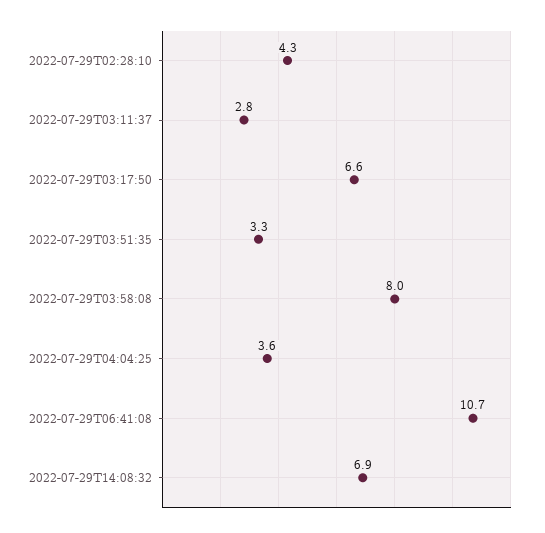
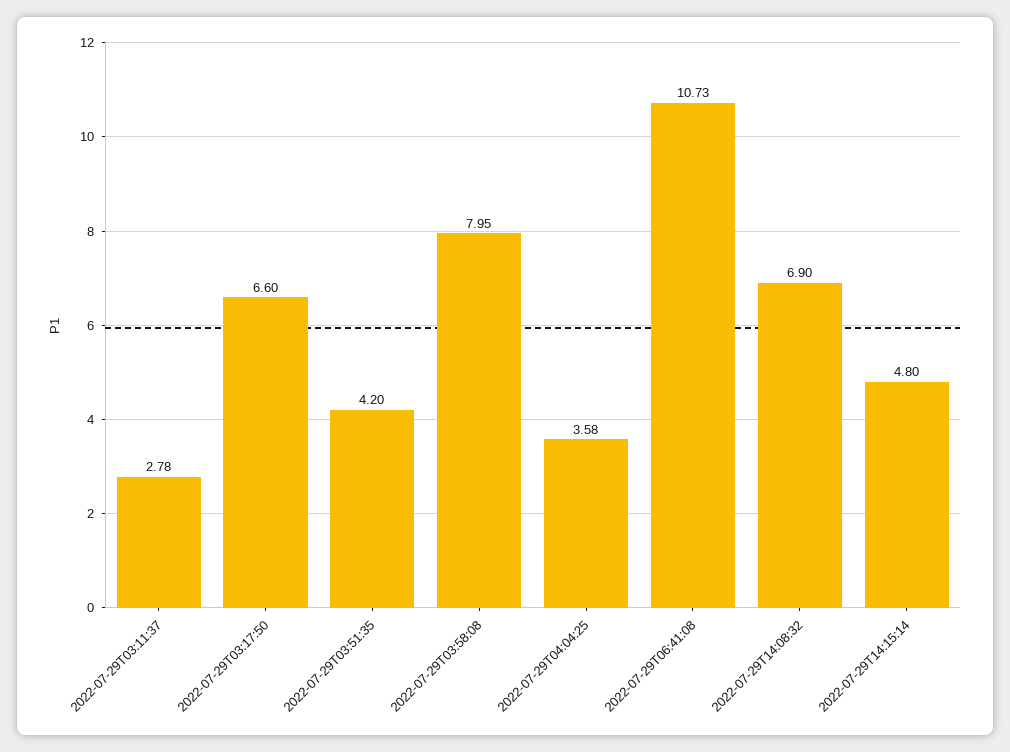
2022-07-29T02:28:10: 4.3 -> none
2022-07-29T03:51:35: 3.3 -> 4.2
2022-07-29T14:15:14: none -> 4.8

